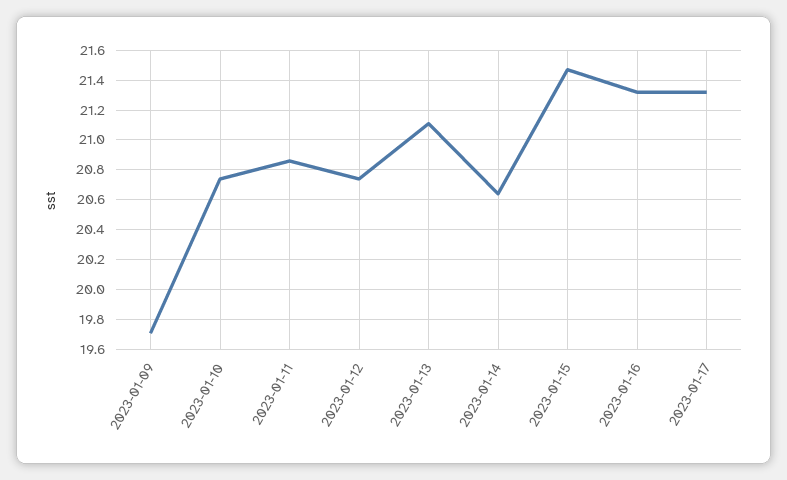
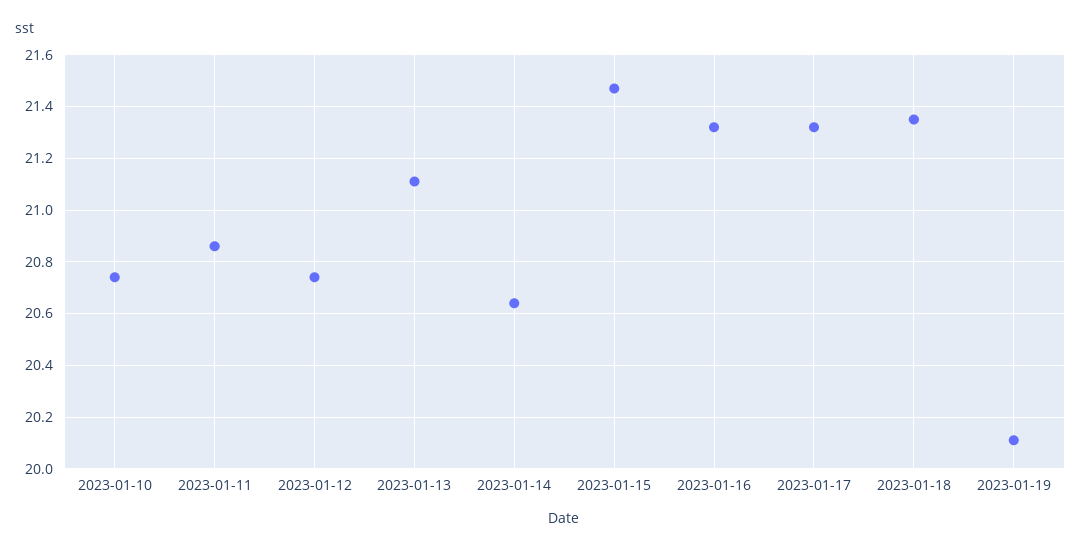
2023-01-09: 19.7 -> none
2023-01-18: none -> 21.35
2023-01-19: none -> 20.1

